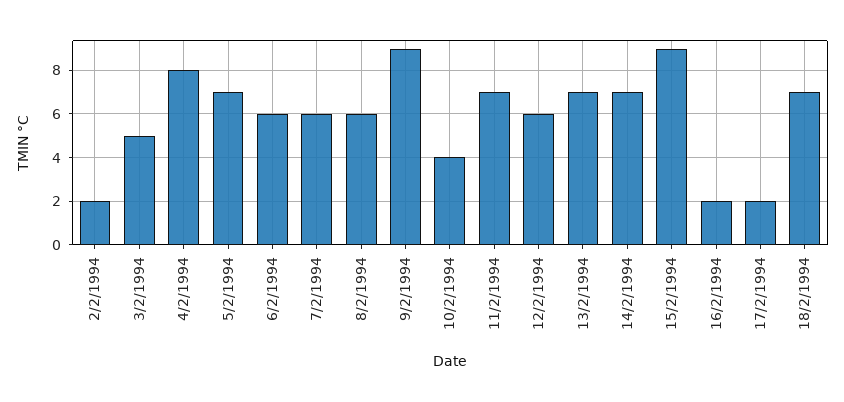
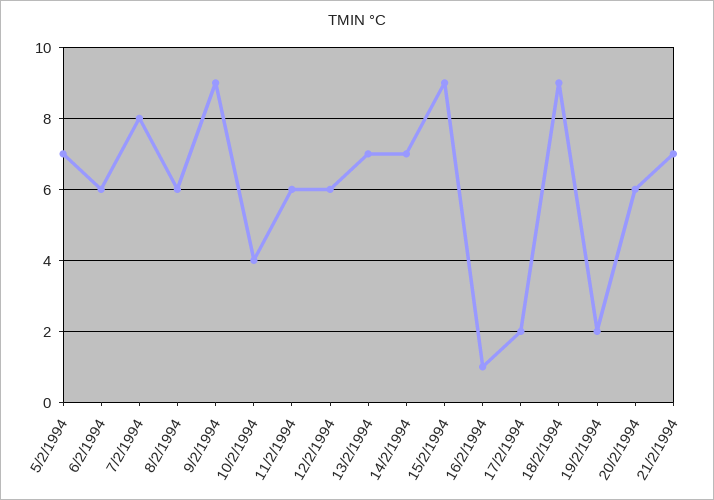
2/2/1994: 2 -> none
3/2/1994: 5 -> none
4/2/1994: 8 -> none
7/2/1994: 6 -> 8
11/2/1994: 7 -> 6
16/2/1994: 2 -> 1
18/2/1994: 7 -> 9
19/2/1994: none -> 2
20/2/1994: none -> 6
21/2/1994: none -> 7

